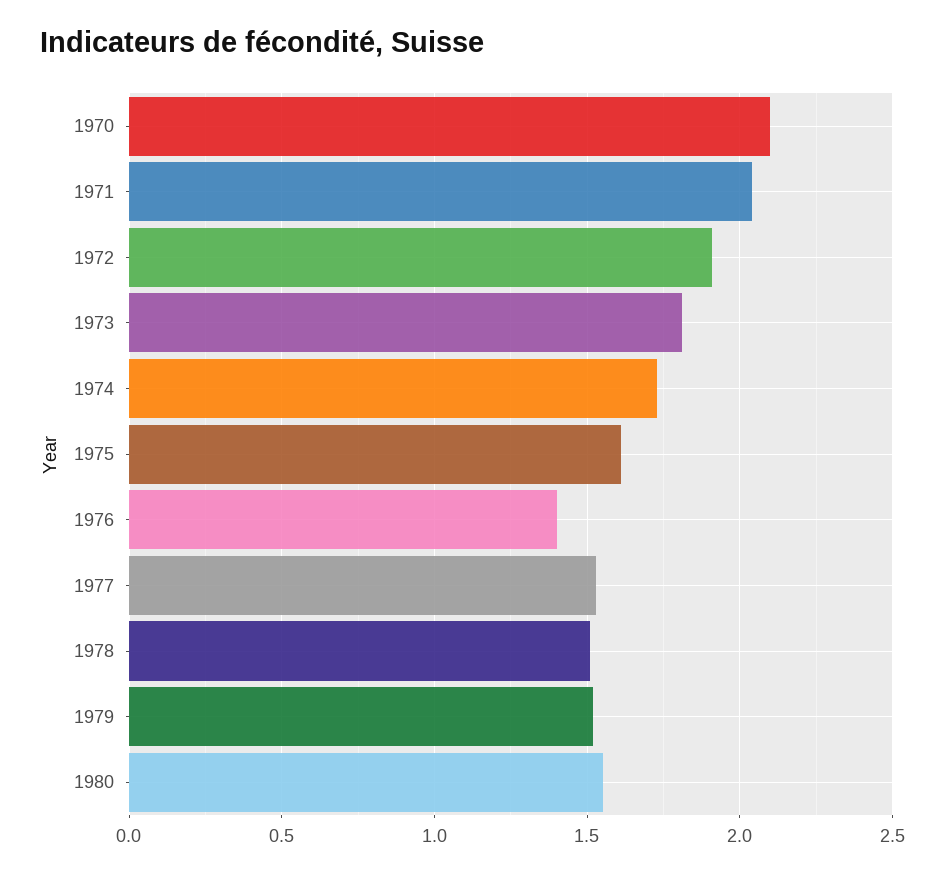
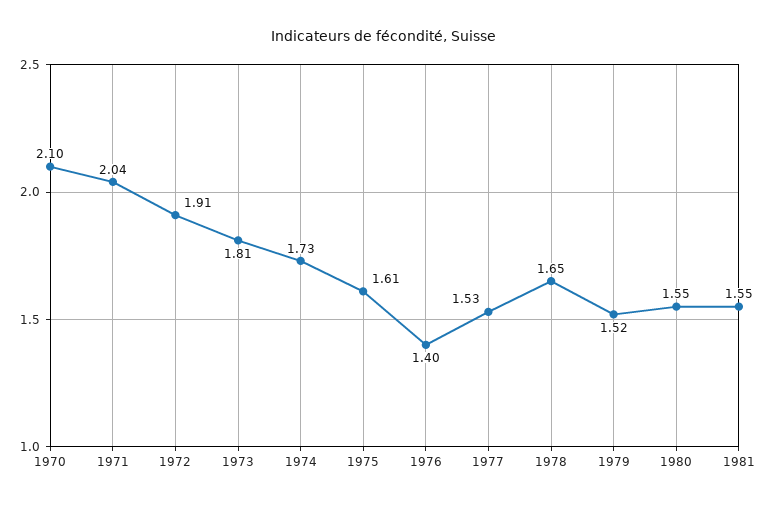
1978: 1.5 -> 1.65
1981: none -> 1.55

